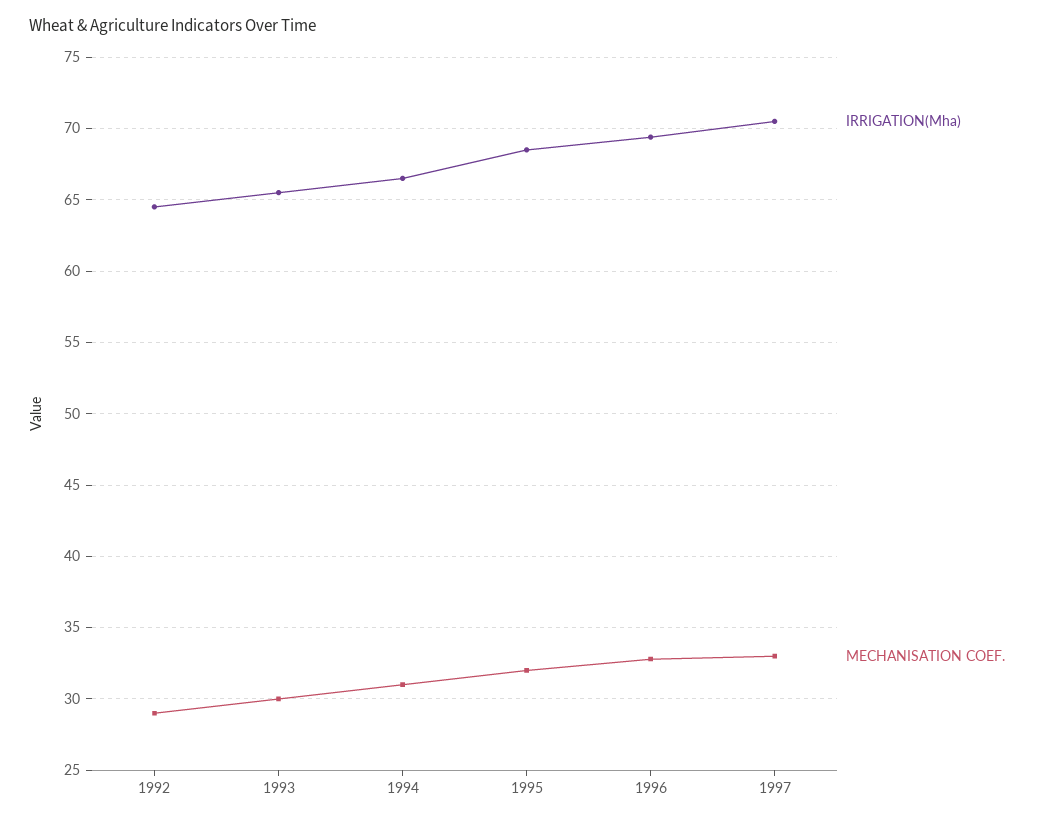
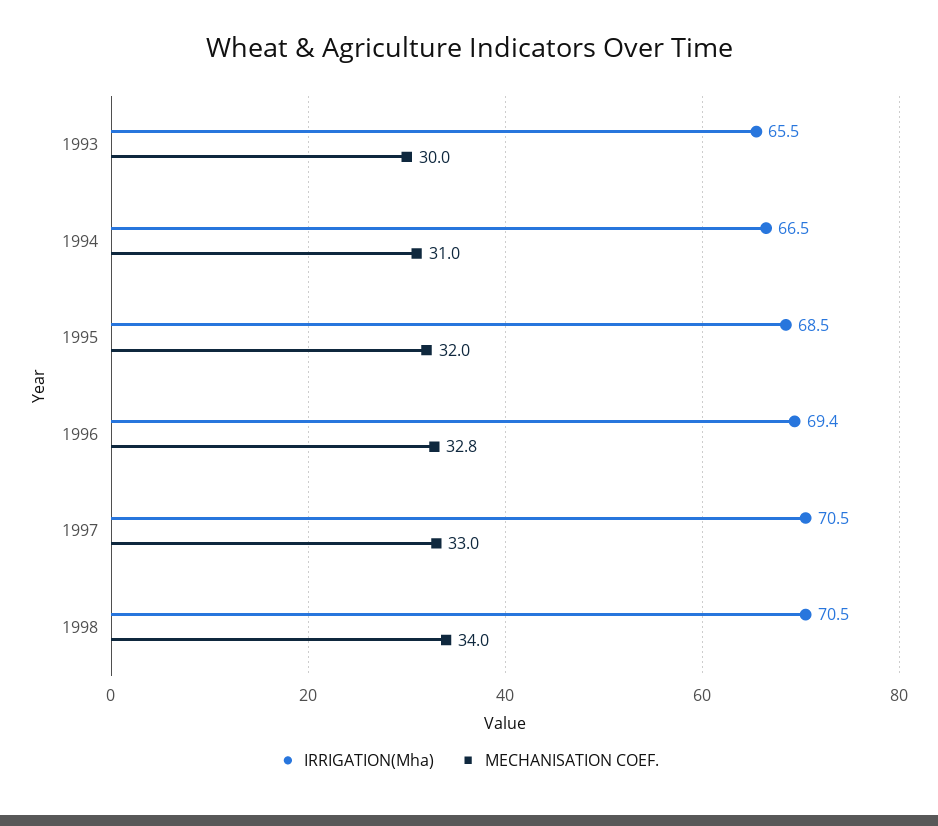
IRRIGATION(Mha), 1992: 64.5 -> none
MECHANISATION COEF., 1992: 29 -> none
IRRIGATION(Mha), 1998: none -> 70.5
MECHANISATION COEF., 1998: none -> 34

